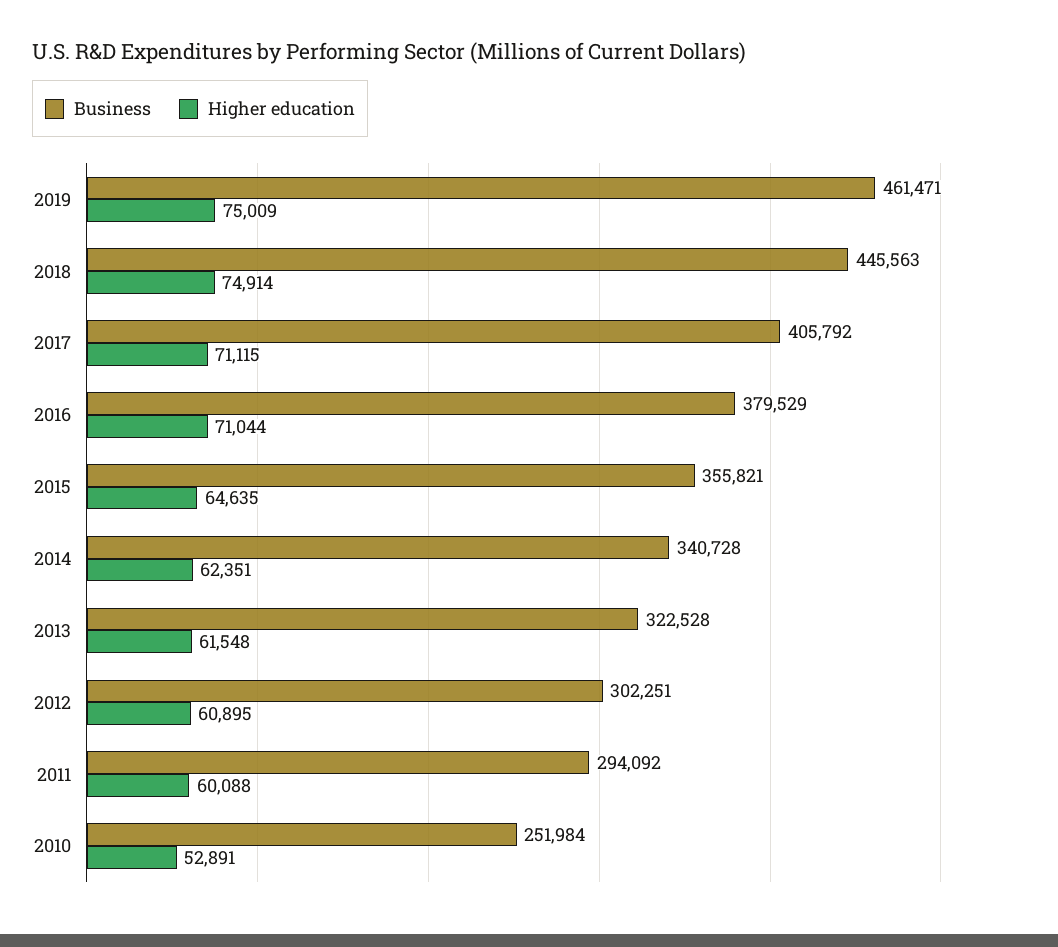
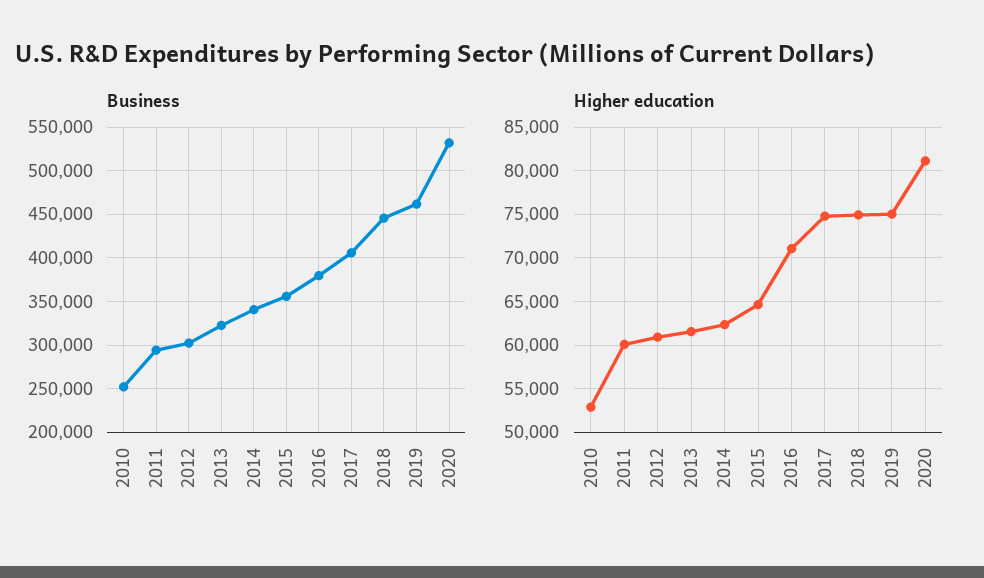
Higher education, 2017: 71115 -> 75000
Business, 2020: none -> 530000
Higher education, 2020: none -> 81000

